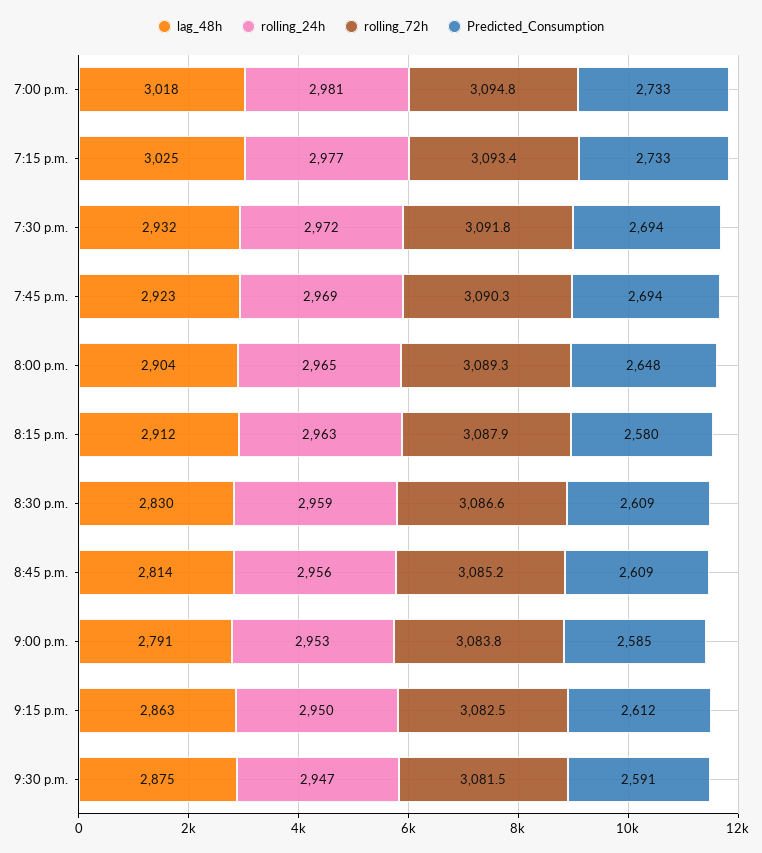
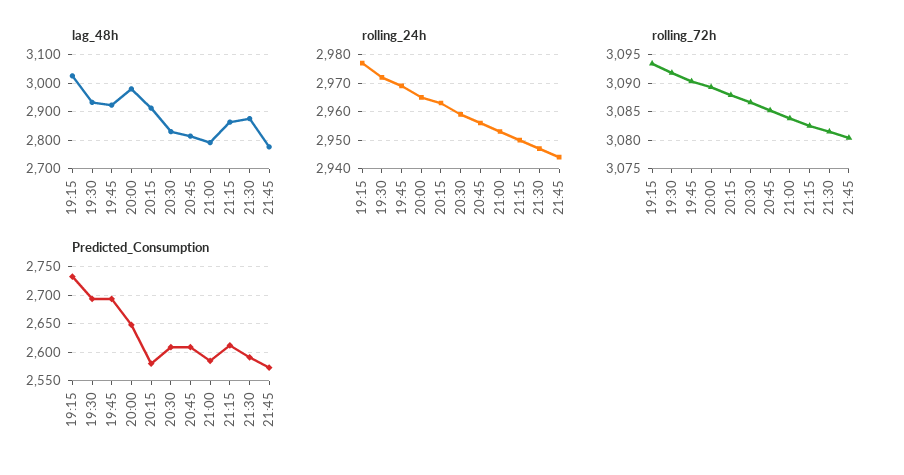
lag_48h, 7:00 p.m.: 3018 -> none
rolling_24h, 7:00 p.m.: 2981 -> none
rolling_72h, 7:00 p.m.: 3094.8 -> none
Predicted_Consumption, 7:00 p.m.: 2733 -> none
lag_48h, 8:00 p.m.: 2904 -> 2975
lag_48h, 21:45: none -> 2775
rolling_24h, 21:45: none -> 2945
rolling_72h, 21:45: none -> 3080
Predicted_Consumption, 21:45: none -> 2575

